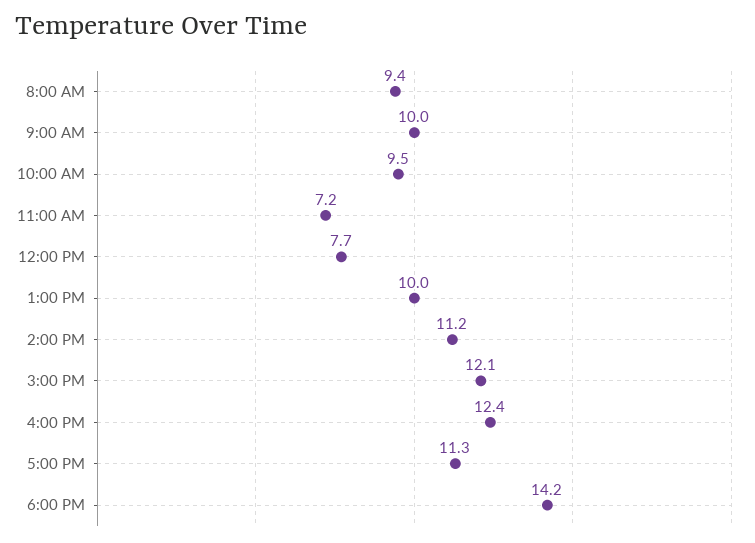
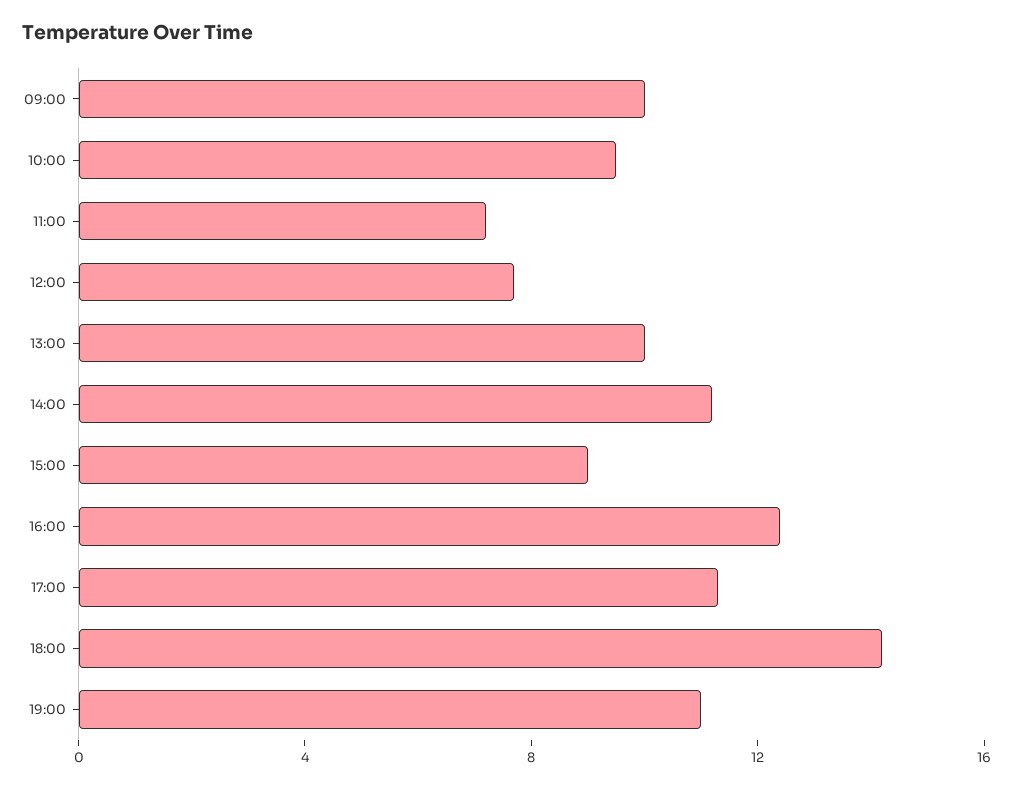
8:00 AM: 9.4 -> none
3:00 PM: 12.1 -> 9
19:00: none -> 11

